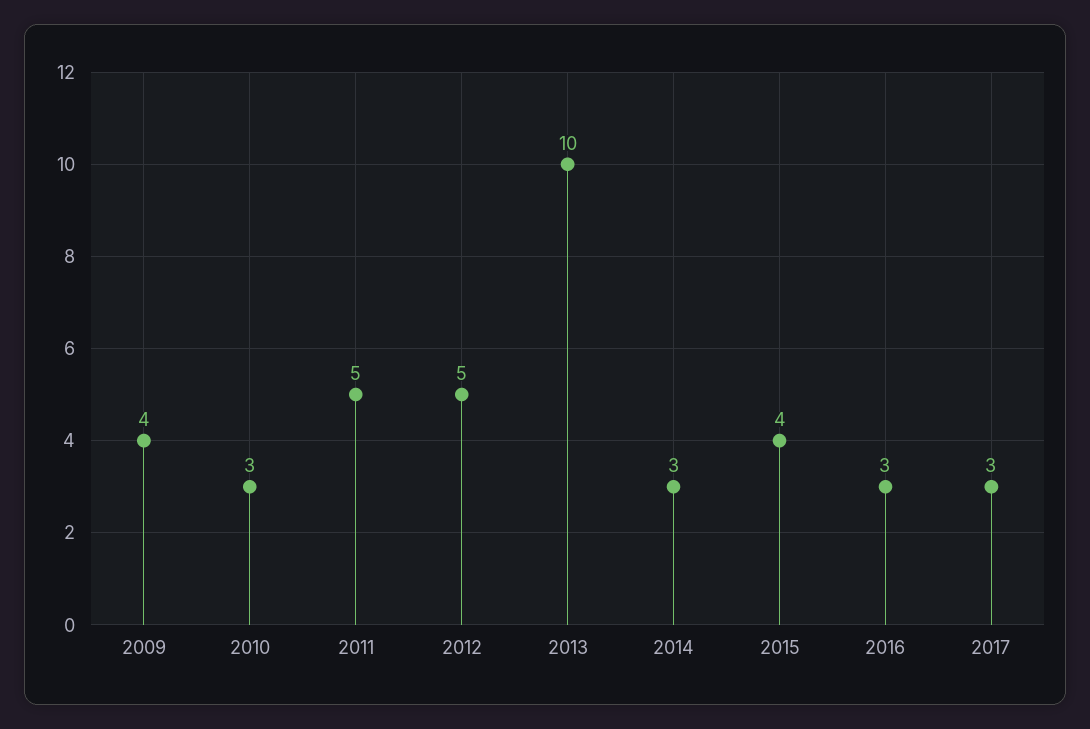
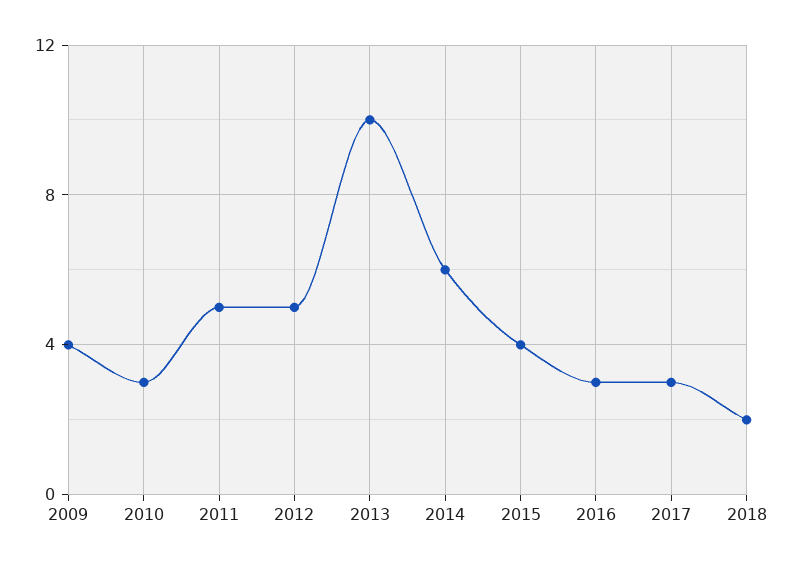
2014: 3 -> 6
2018: none -> 2

